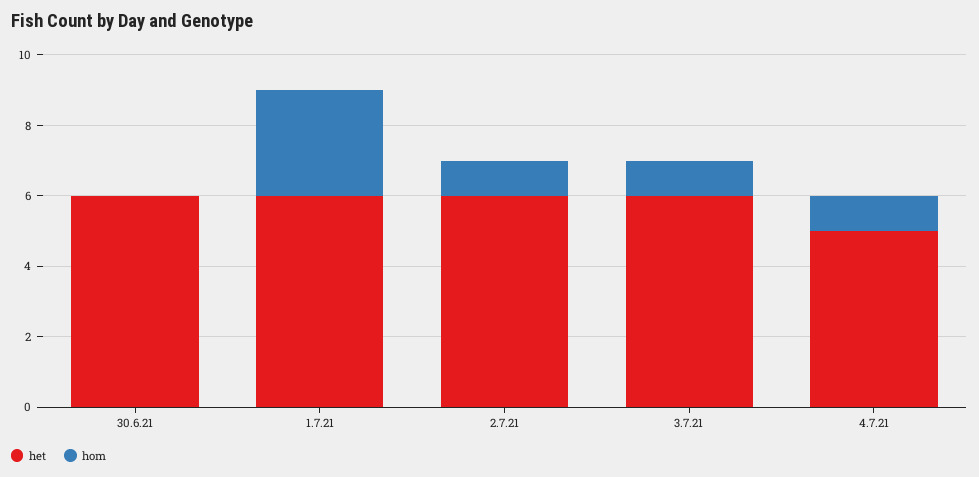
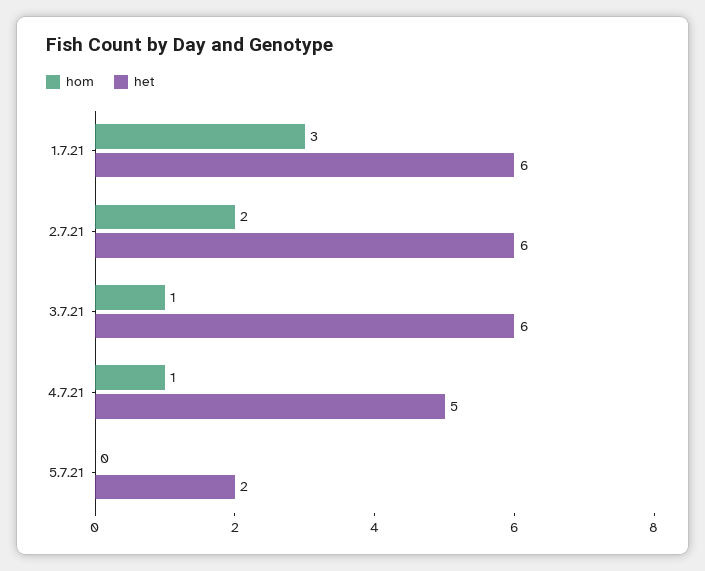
het, 30.6.21: 6 -> none
hom, 30.6.21: 0 -> none
hom, 2.7.21: 1 -> 2
hom, 5.7.21: none -> 0
het, 5.7.21: none -> 2

